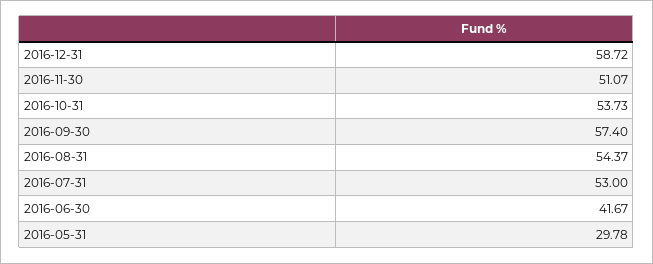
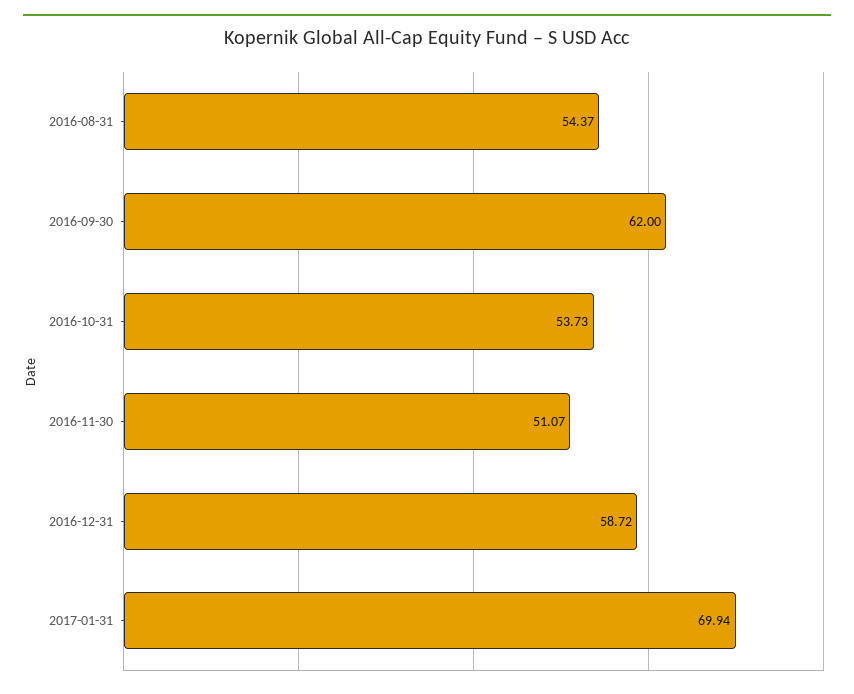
2016-09-30: 57.4 -> 62
2016-07-31: 53 -> none
2016-06-30: 41.67 -> none
2016-05-31: 29.78 -> none
2017-01-31: none -> 69.94

